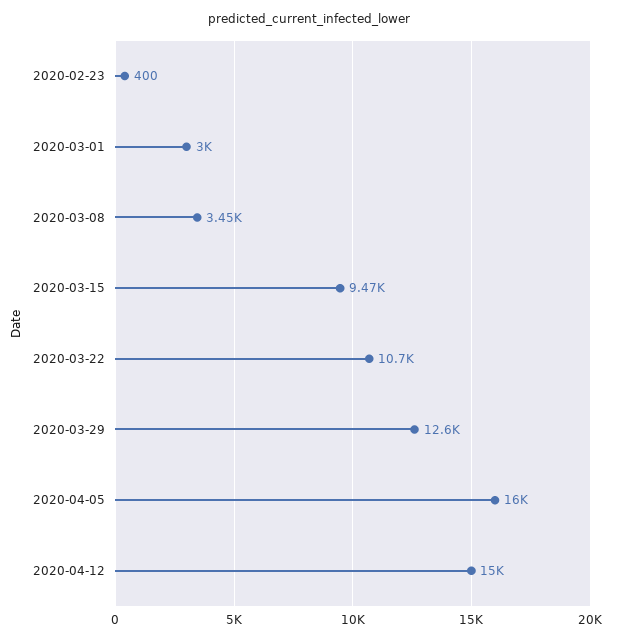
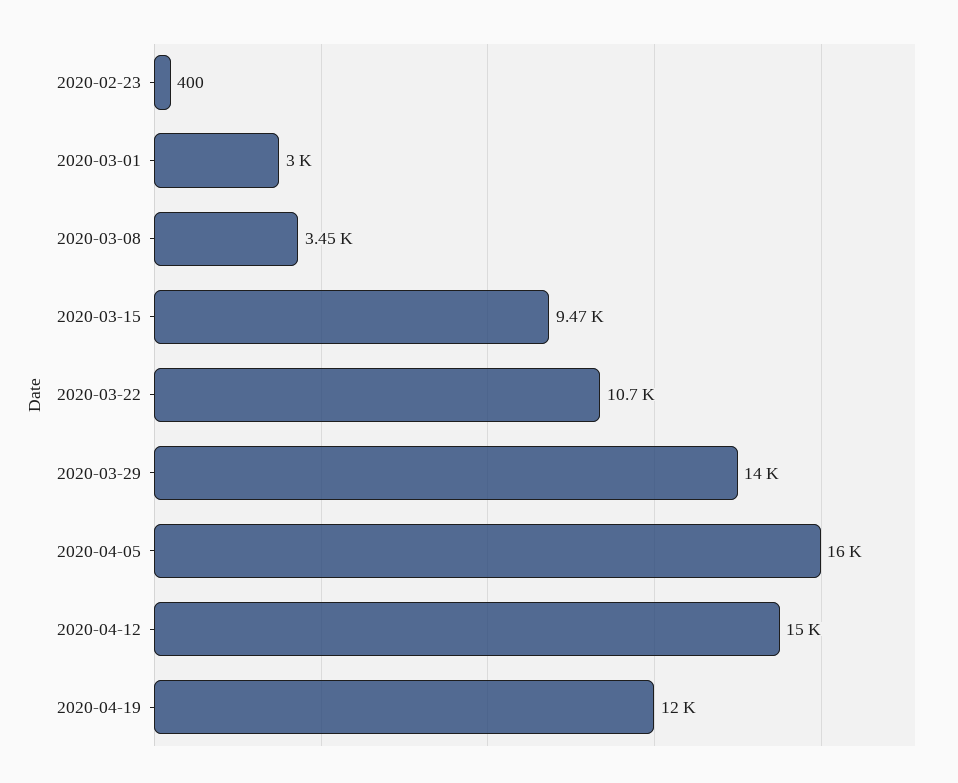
2020-03-29: 12600 -> 14000
2020-04-19: none -> 12000

